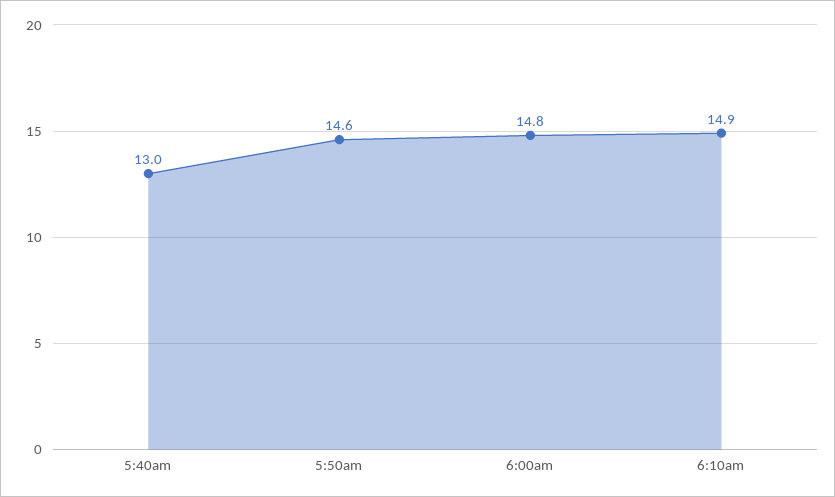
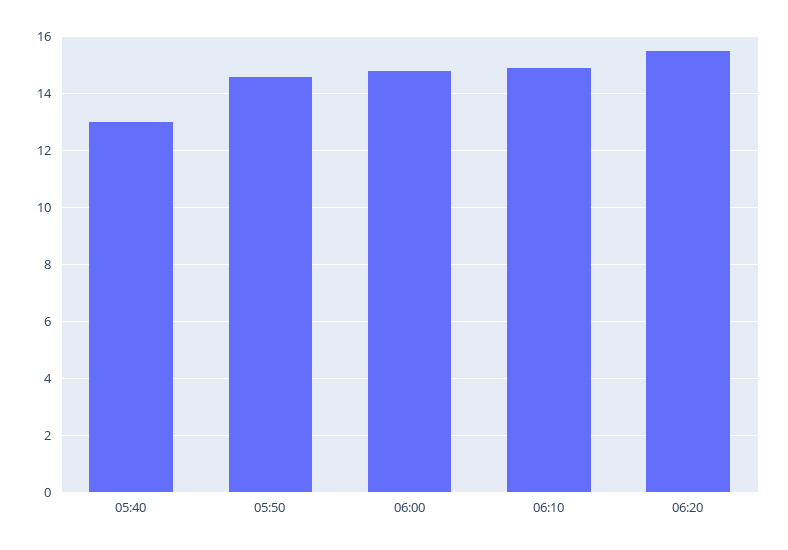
06:20: none -> 15.5

